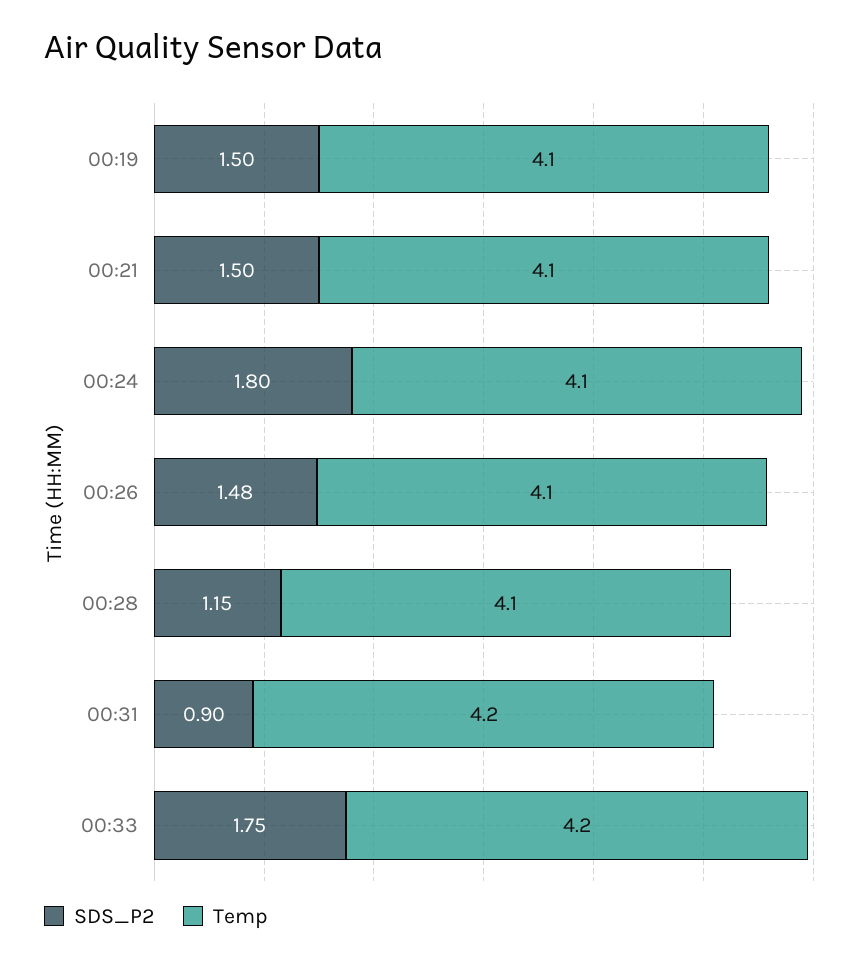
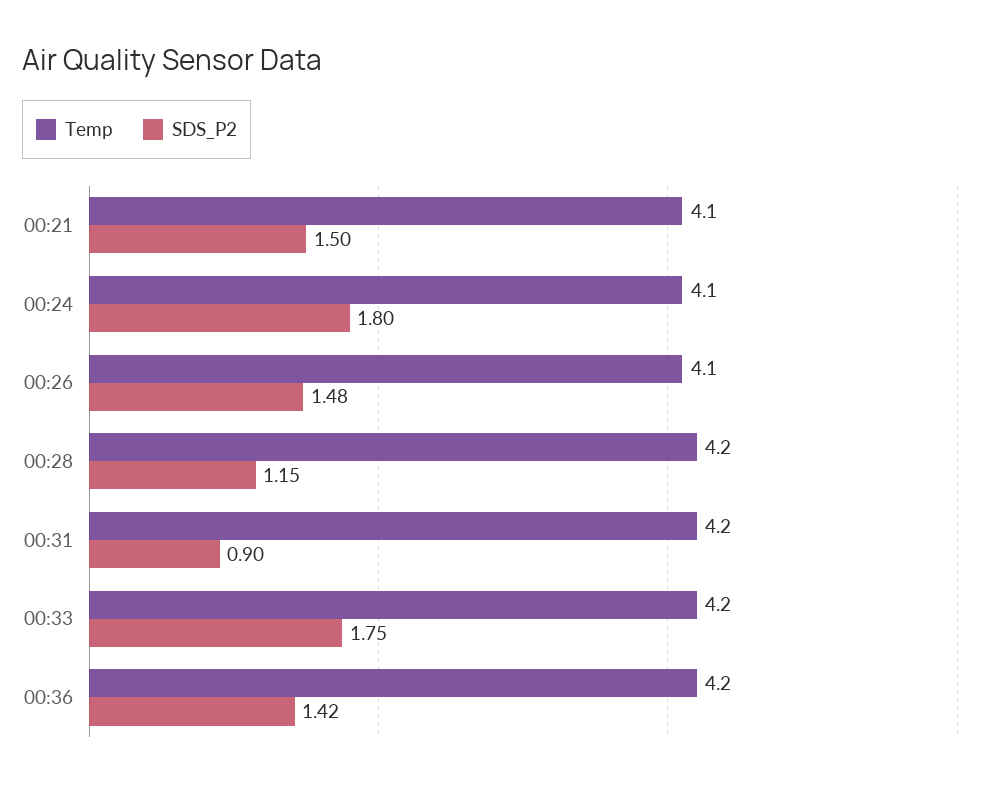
SDS_P2, 00:19: 1.5 -> none
Temp, 00:19: 4.1 -> none
Temp, 00:28: 4.1 -> 4.2
Temp, 00:36: none -> 4.2
SDS_P2, 00:36: none -> 1.42

